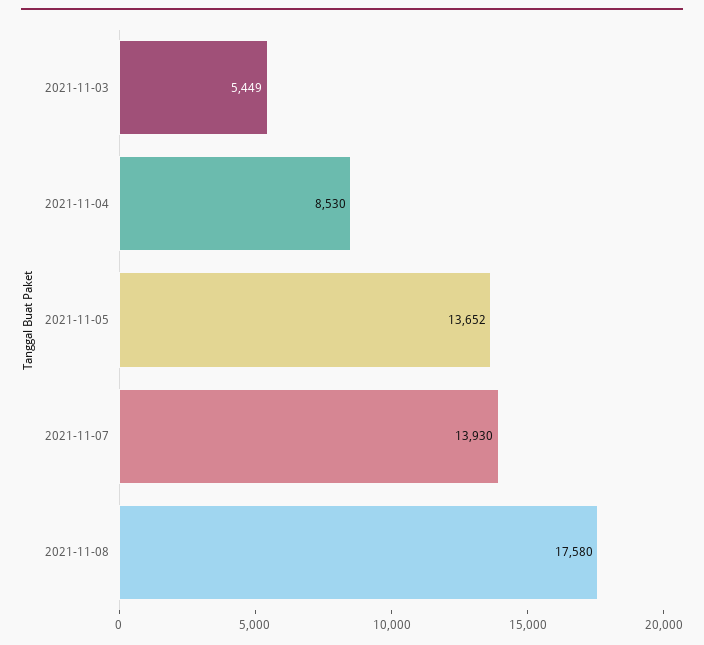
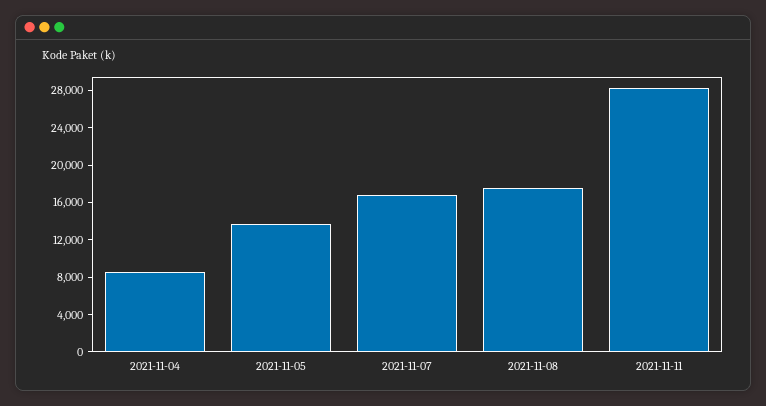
2021-11-03: 5449 -> none
2021-11-07: 13930 -> 17000
2021-11-11: none -> 28000

